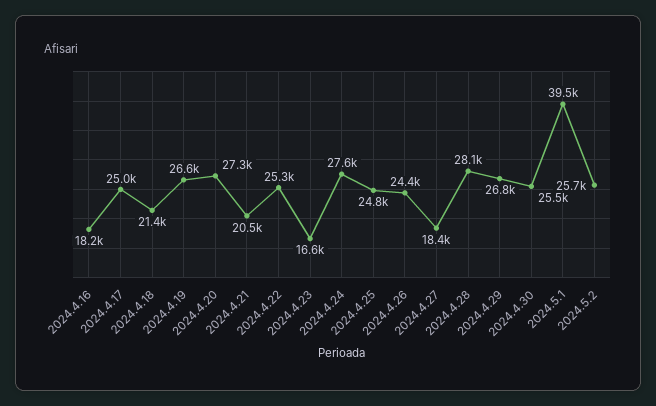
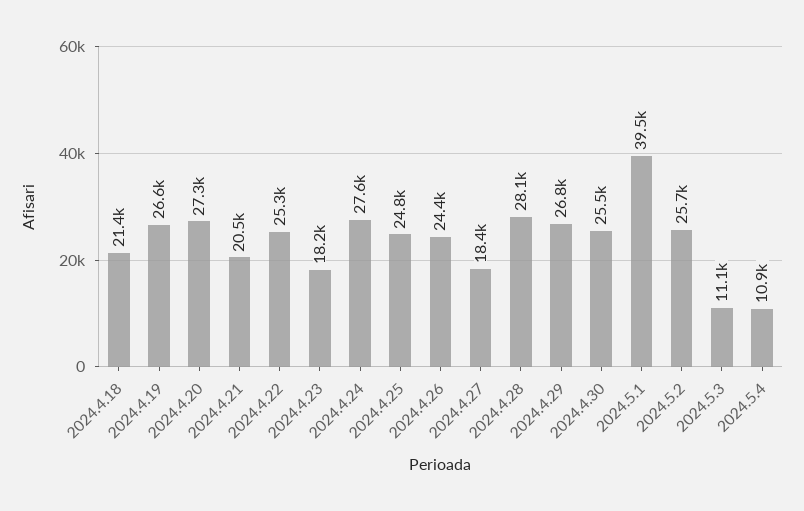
2024.4.16: 18200 -> none
2024.4.17: 25000 -> none
2024.4.23: 16600 -> 18200
2024.5.3: none -> 11100
2024.5.4: none -> 10900

